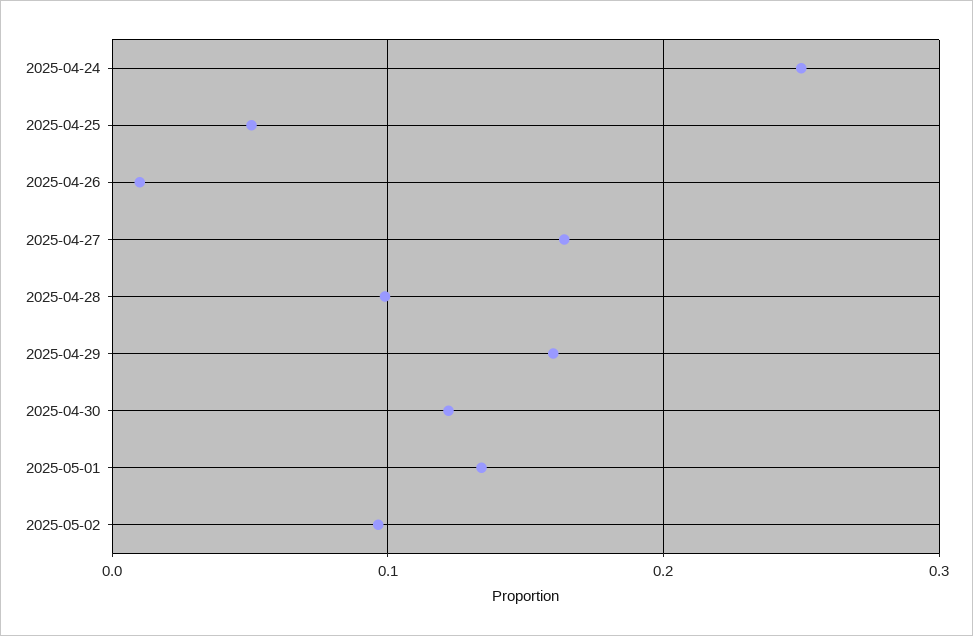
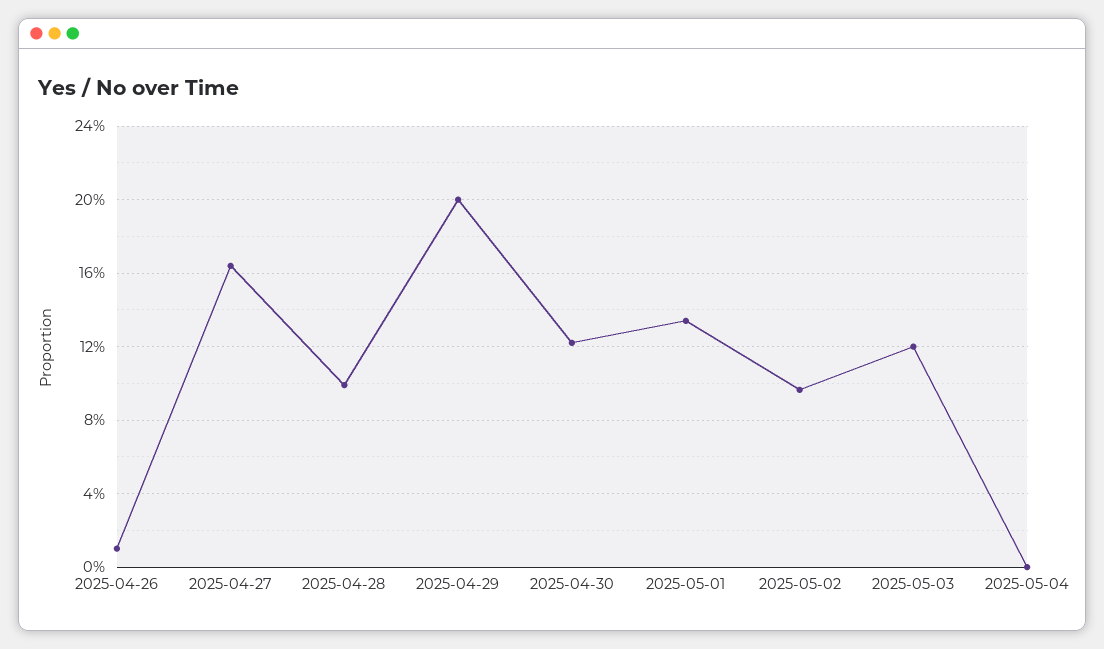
2025-04-24: 0.25 -> none
2025-04-25: 0.05 -> none
2025-04-29: 0.16 -> 0.2
2025-05-03: none -> 0.12
2025-05-04: none -> 0

